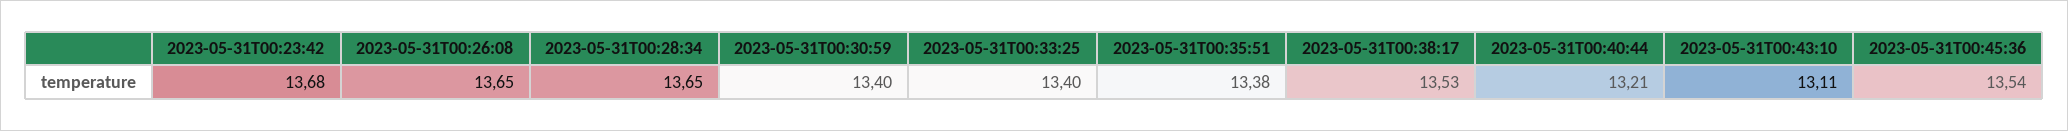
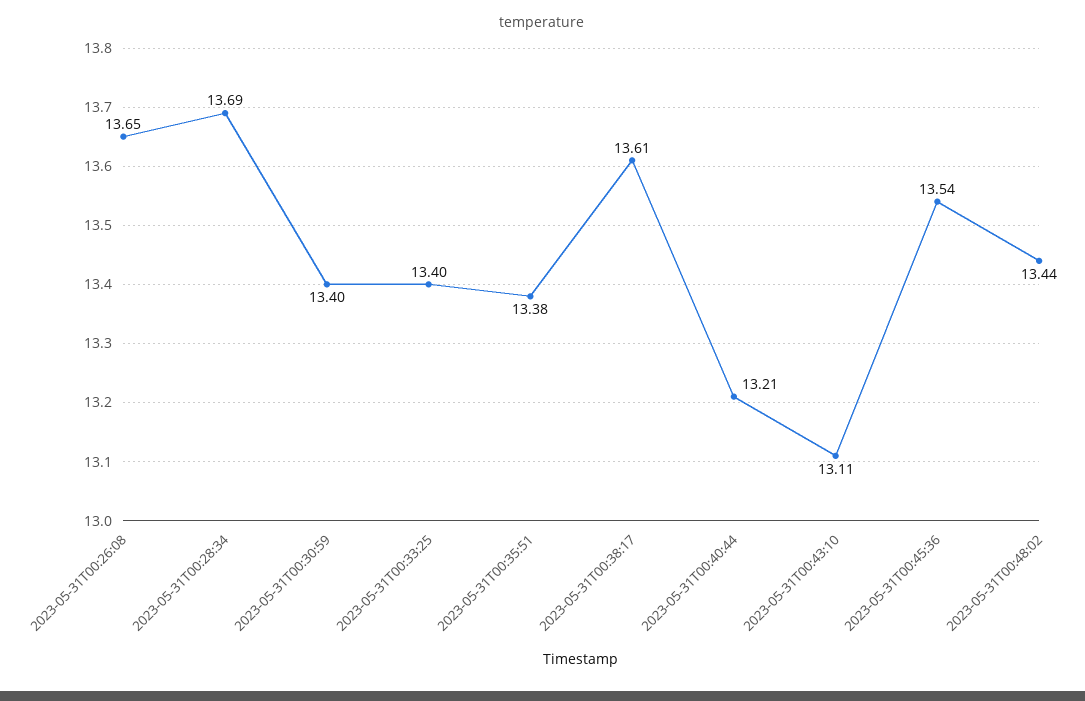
2023-05-31T00:23:42: 13.68 -> none
2023-05-31T00:28:34: 13.65 -> 13.69
2023-05-31T00:38:17: 13.53 -> 13.61
2023-05-31T00:48:02: none -> 13.44

